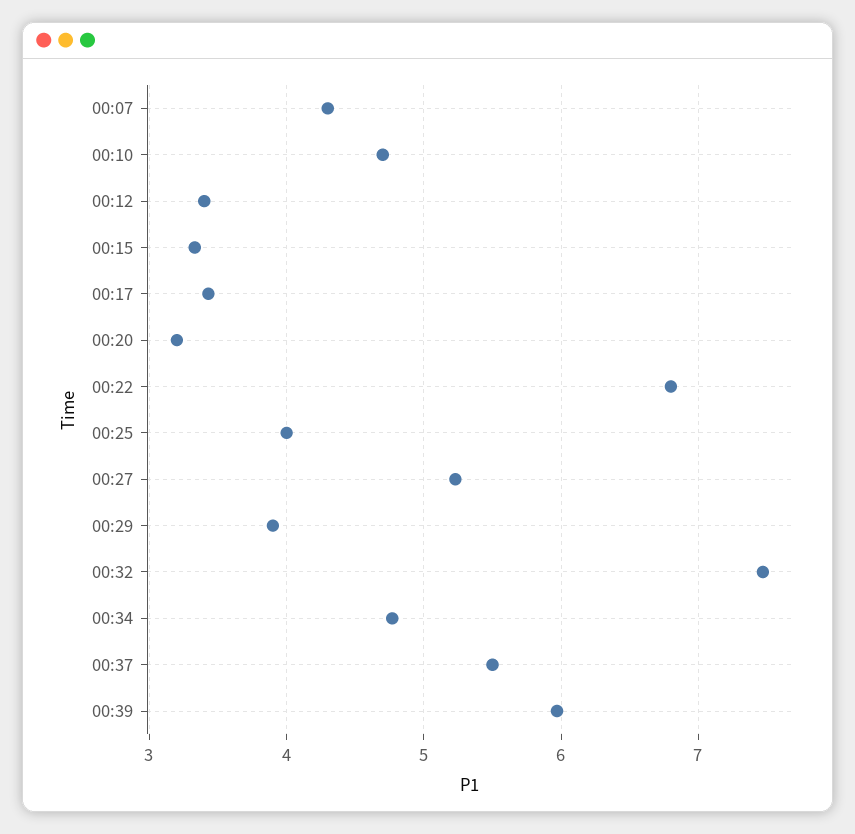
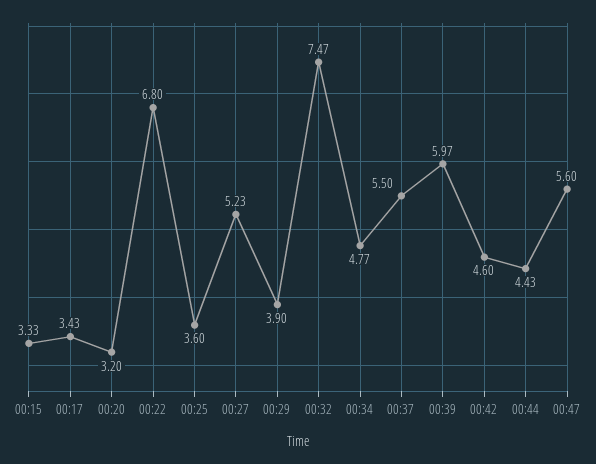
00:07: 4.3 -> none
00:10: 4.7 -> none
00:12: 3.4 -> none
00:25: 4 -> 3.6
00:42: none -> 4.6
00:44: none -> 4.43
00:47: none -> 5.6

